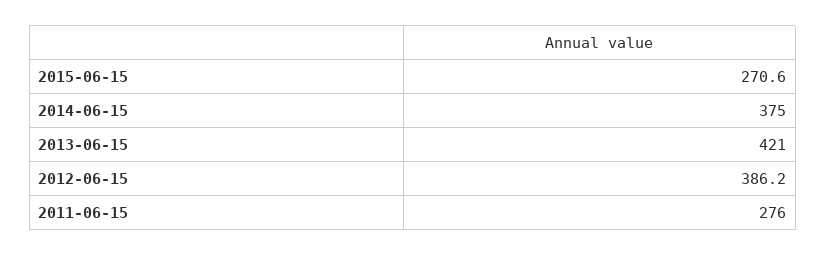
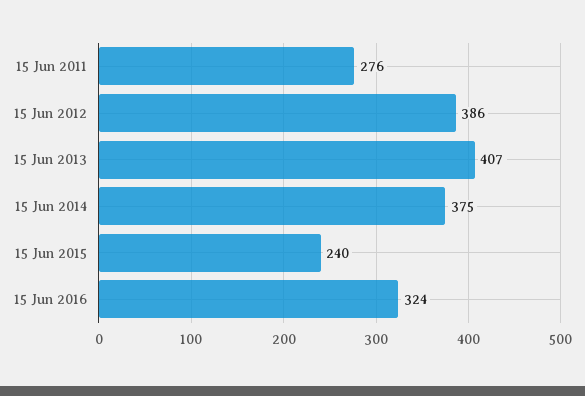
2015-06-15: 270.6 -> 240
2013-06-15: 421 -> 407
15 Jun 2016: none -> 324

